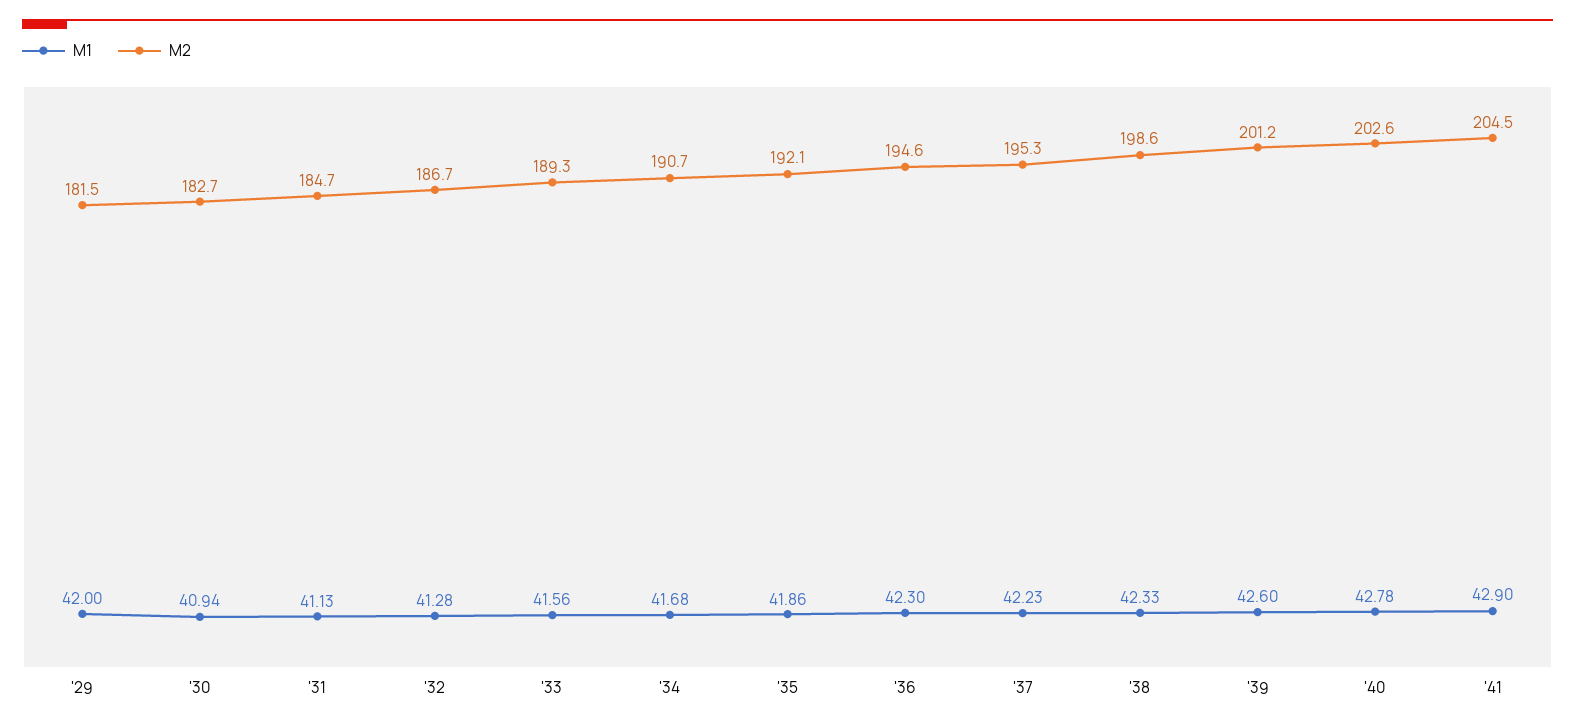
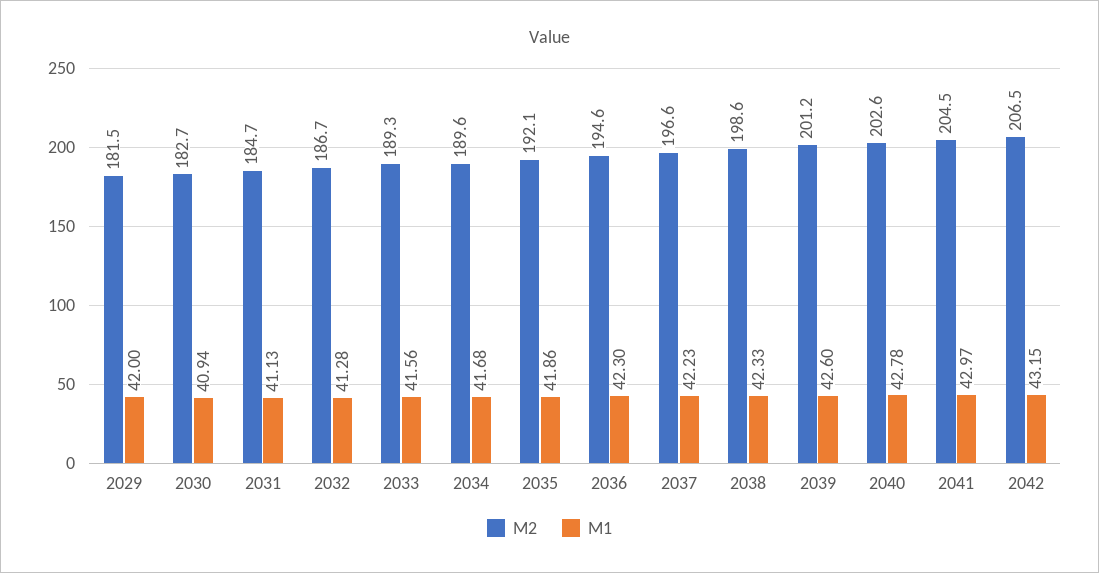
M2, '34: 190.7 -> 189.6
M2, '37: 195.3 -> 196.6
M1, '41: 42.9 -> 42.97
M2, 2042: none -> 206.5
M1, 2042: none -> 43.15

